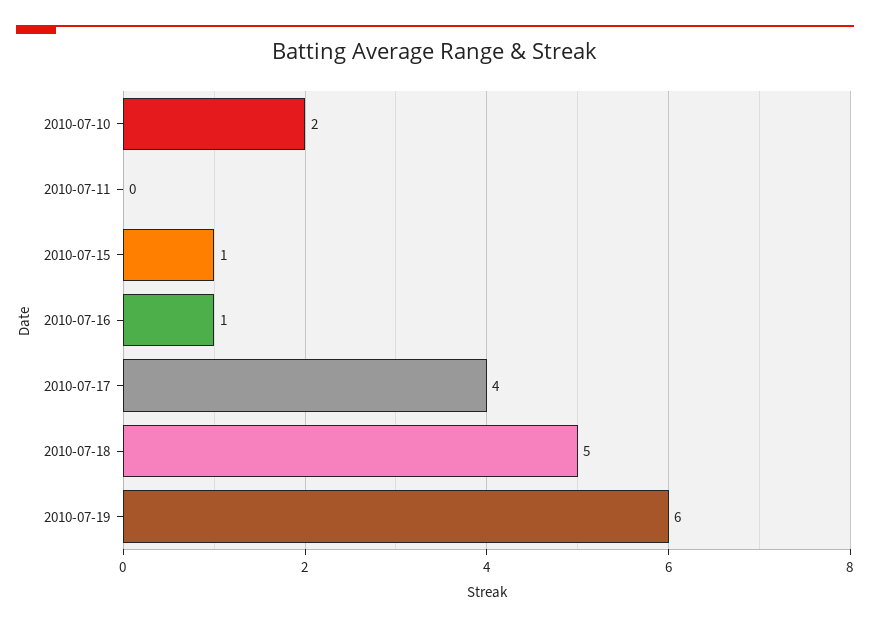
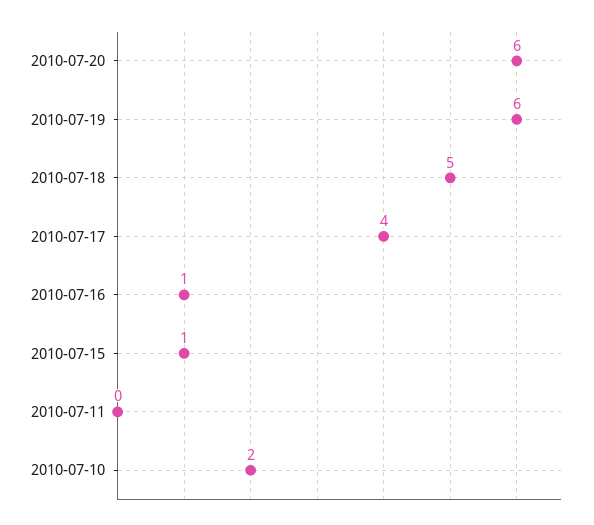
2010-07-20: none -> 6

